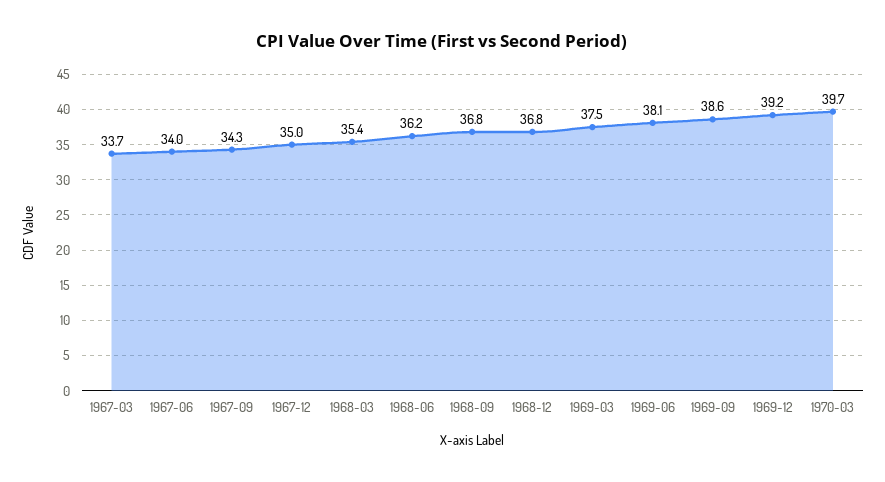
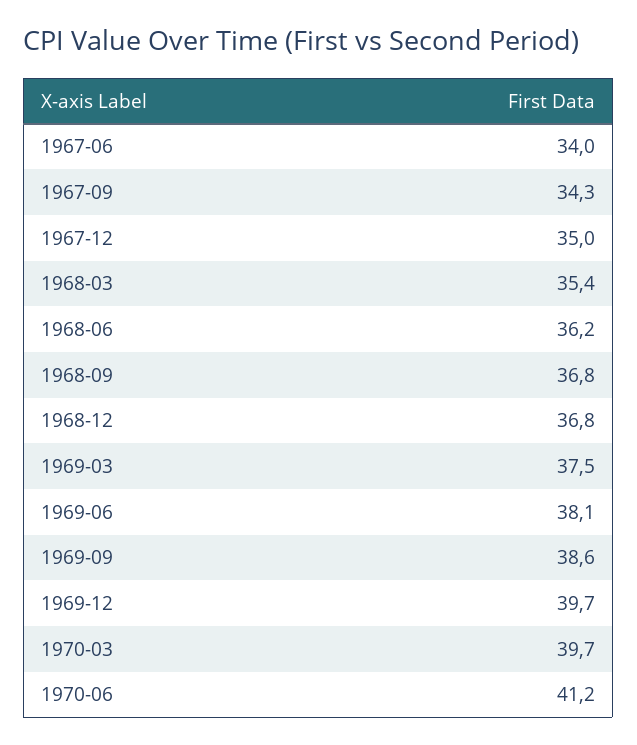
1967-03: 33.7 -> none
1969-12: 39.2 -> 39.7
1970-06: none -> 41.2

